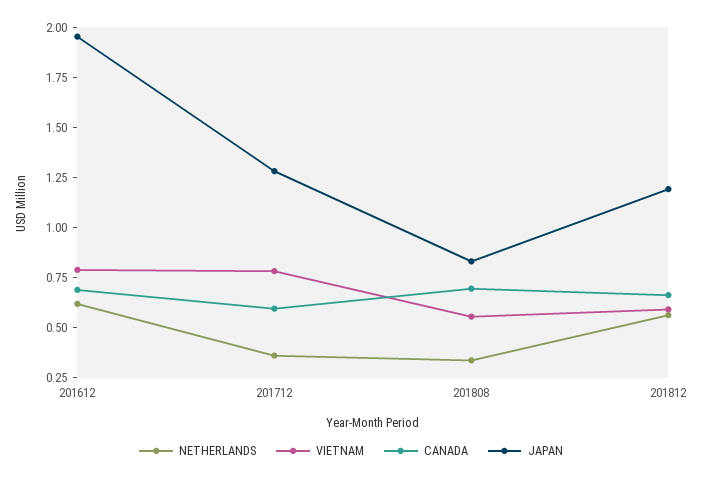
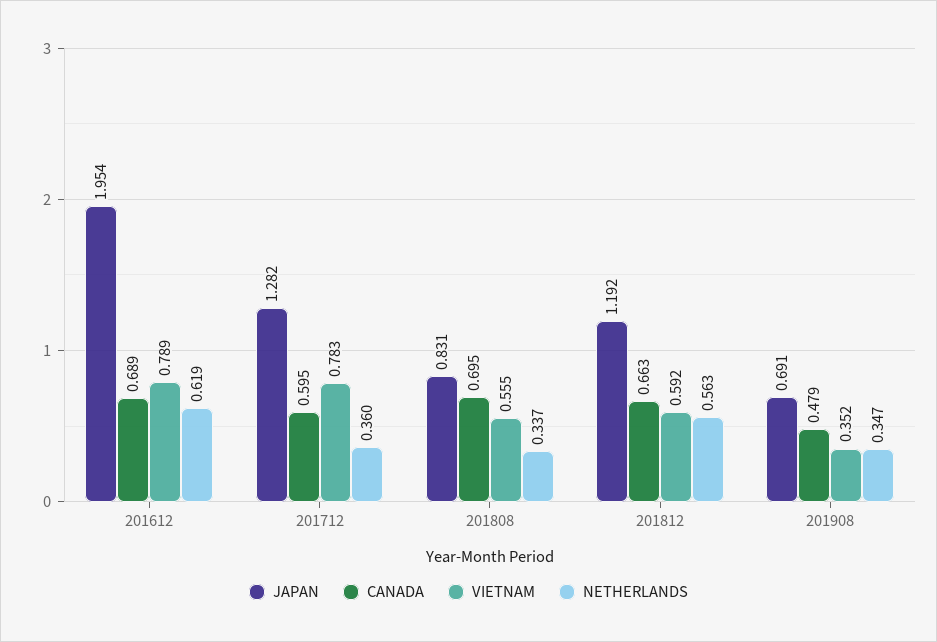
JAPAN, 201908: none -> 0.691
CANADA, 201908: none -> 0.479
VIETNAM, 201908: none -> 0.352
NETHERLANDS, 201908: none -> 0.347

